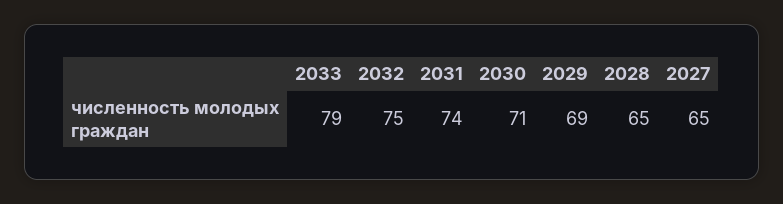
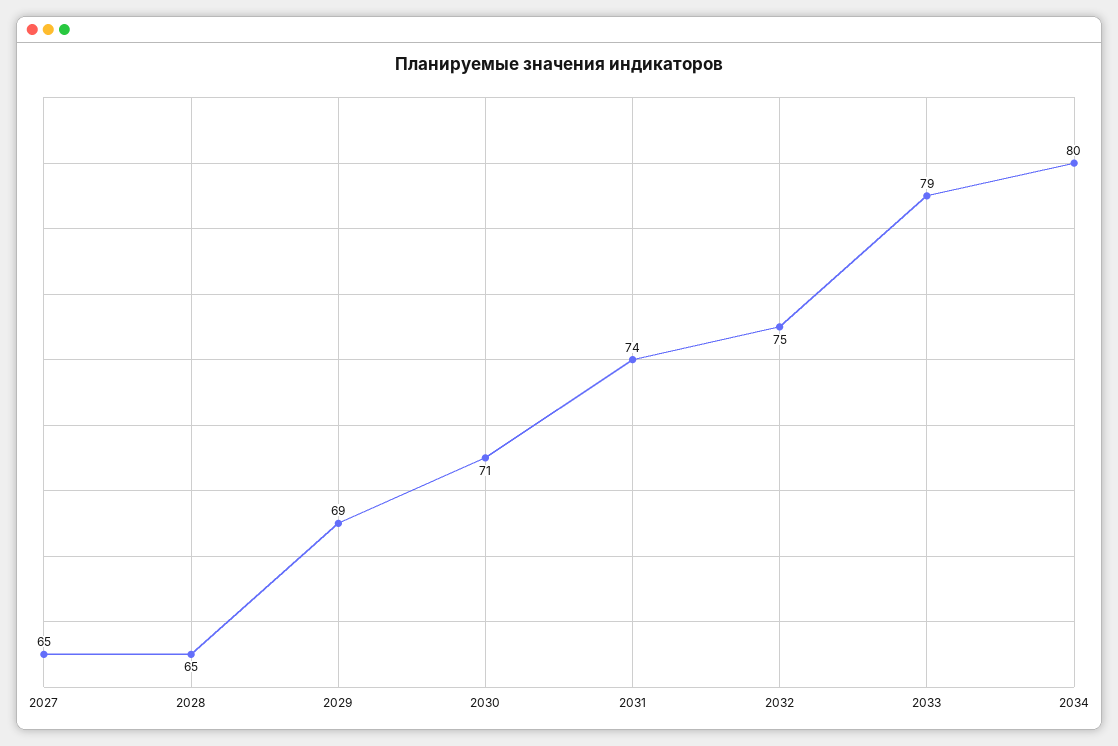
2034: none -> 80

